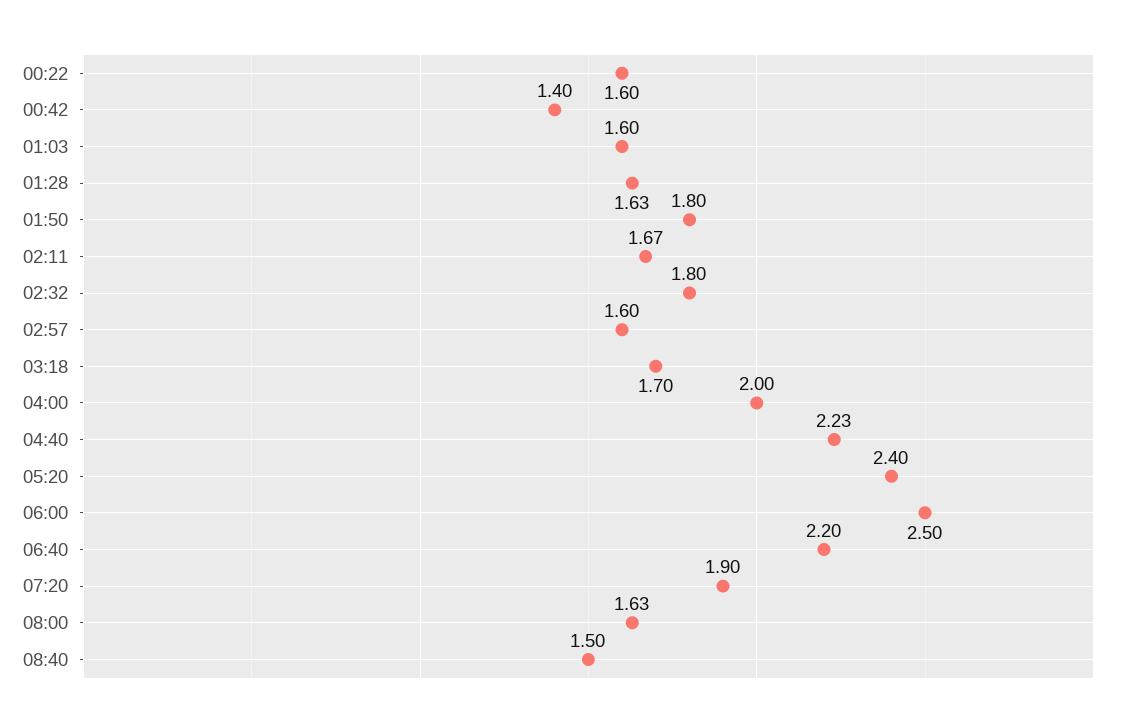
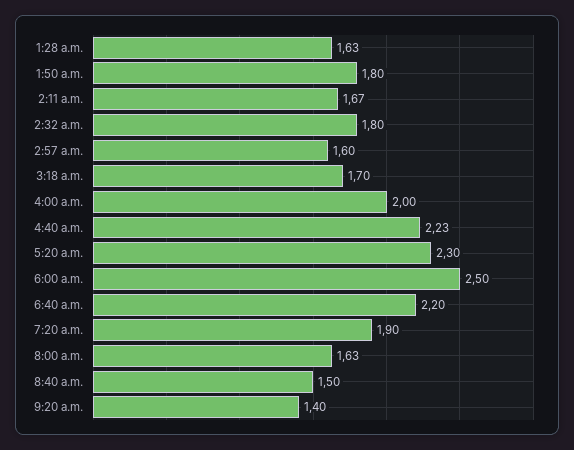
00:22: 1.6 -> none
00:42: 1.4 -> none
01:03: 1.6 -> none
05:20: 2.4 -> 2.3
9:20 a.m.: none -> 1.4

